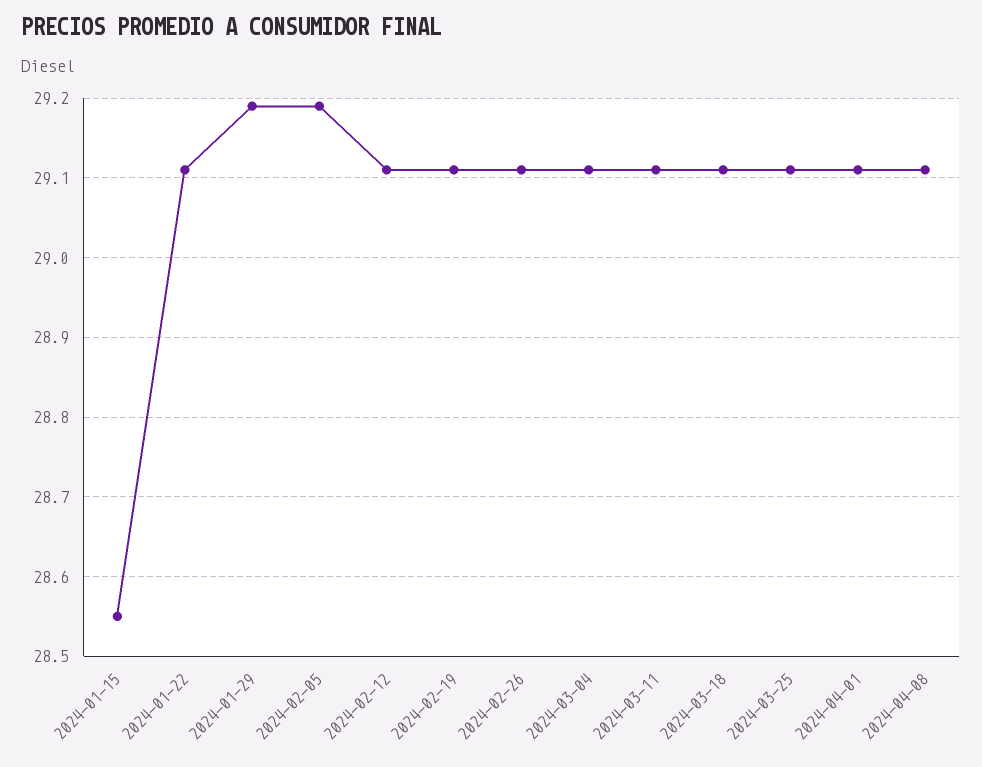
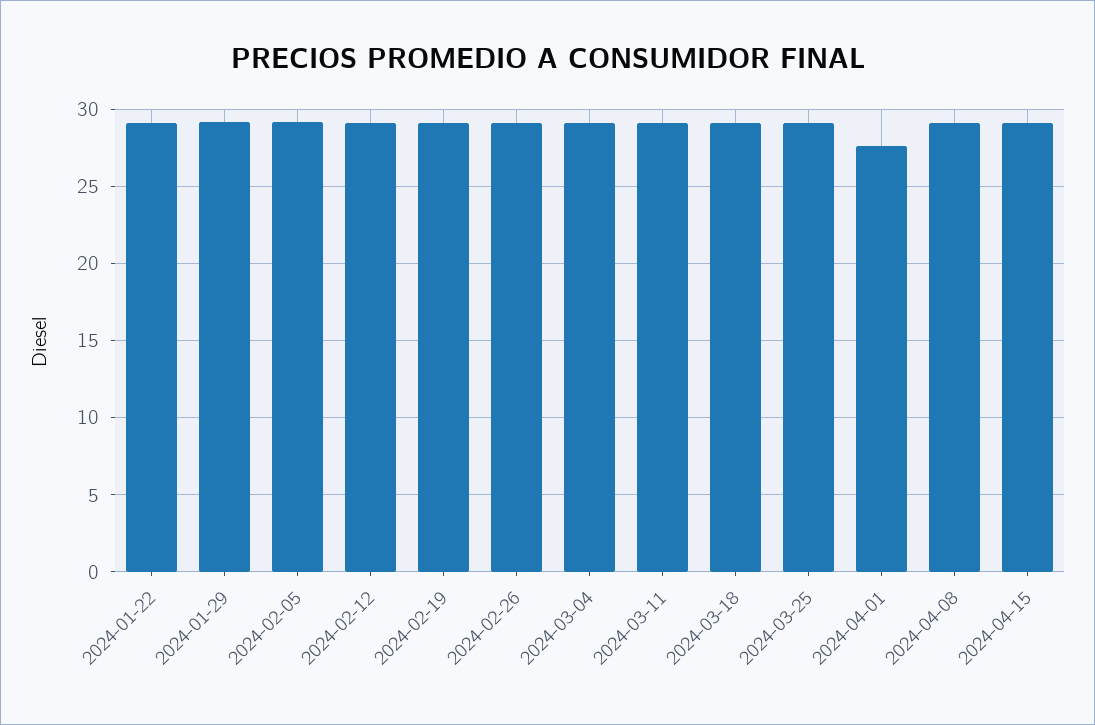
2024-01-15: 28.55 -> none
2024-04-01: 29.11 -> 27.5
2024-04-15: none -> 29

